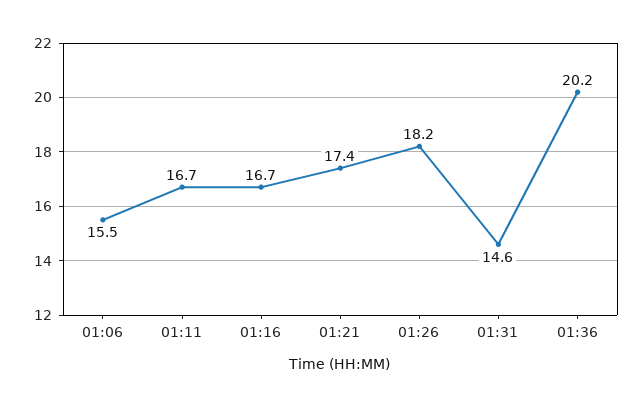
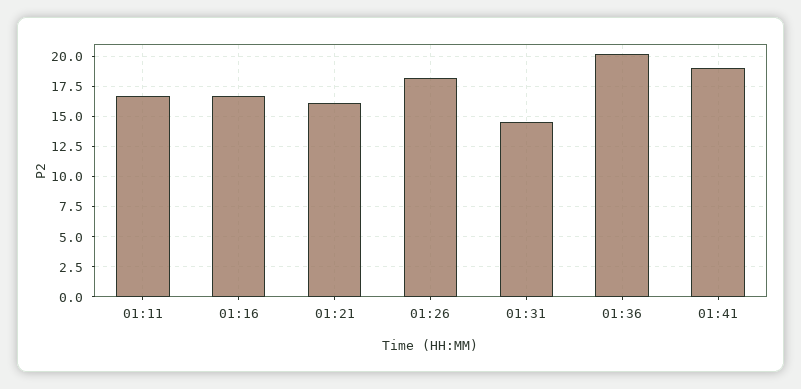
01:06: 15.5 -> none
01:21: 17.4 -> 16
01:41: none -> 19

